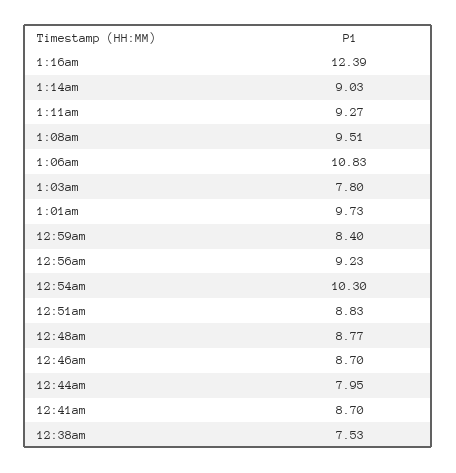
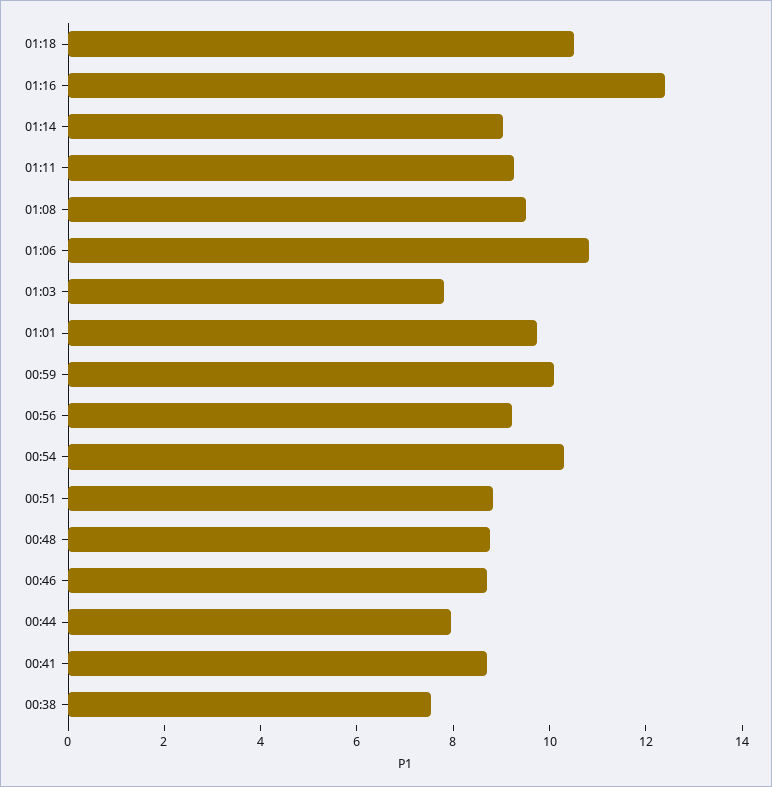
12:59am: 8.4 -> 10
01:18: none -> 10.5

